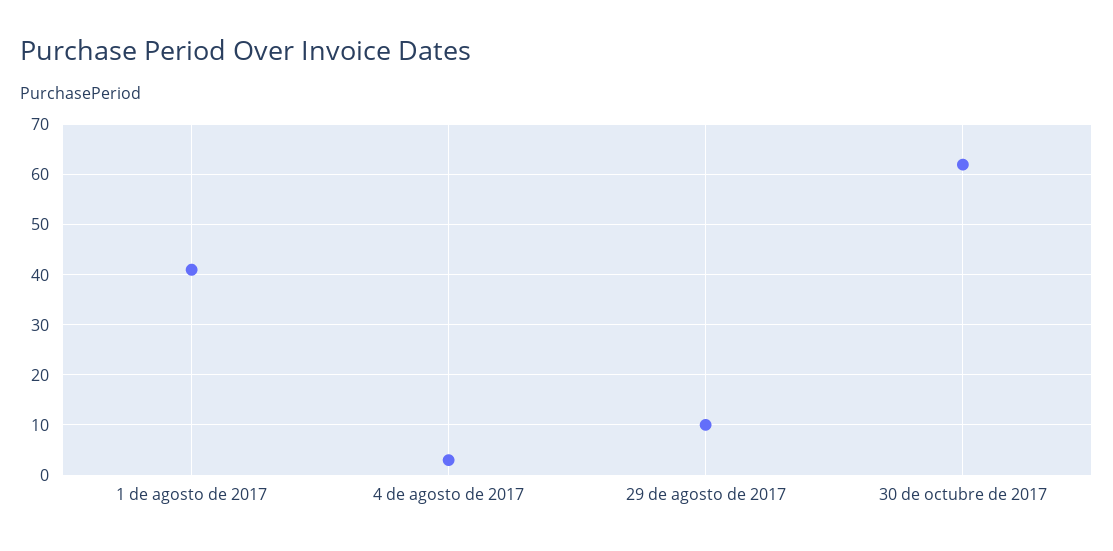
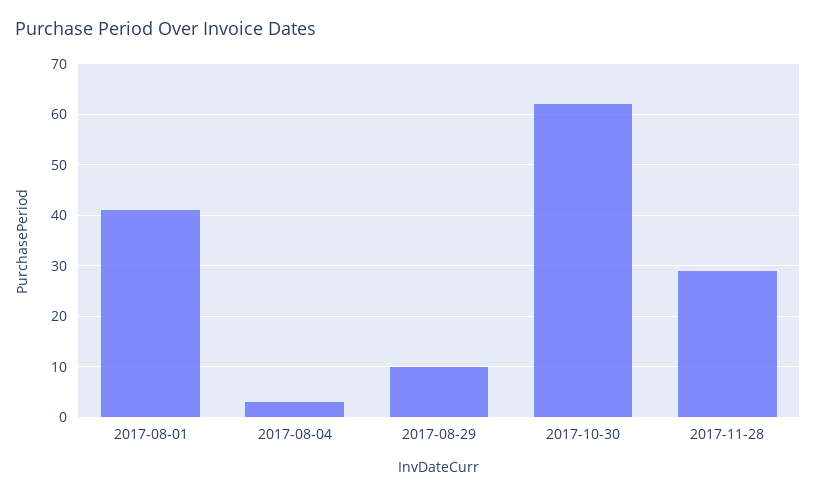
2017-11-28: none -> 30

